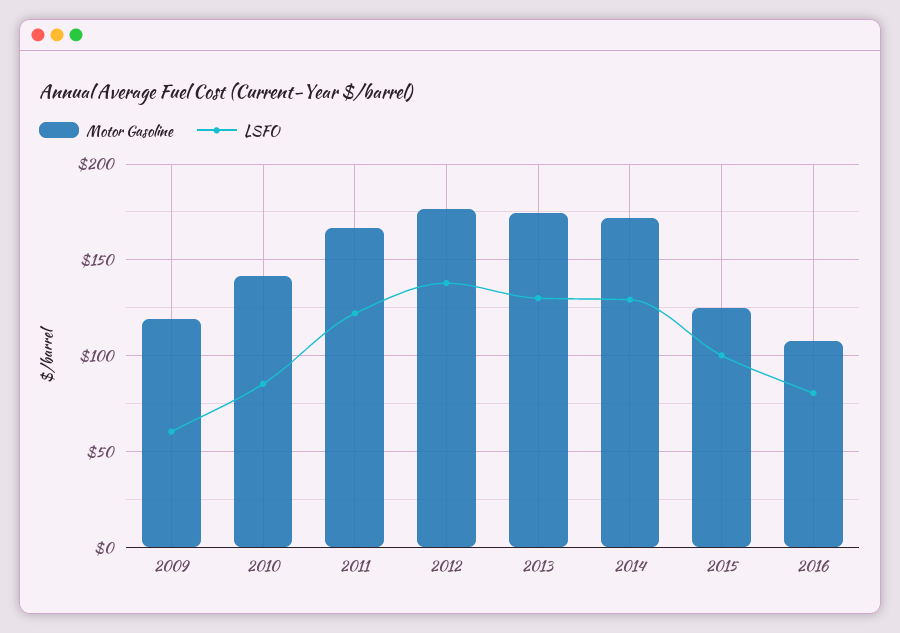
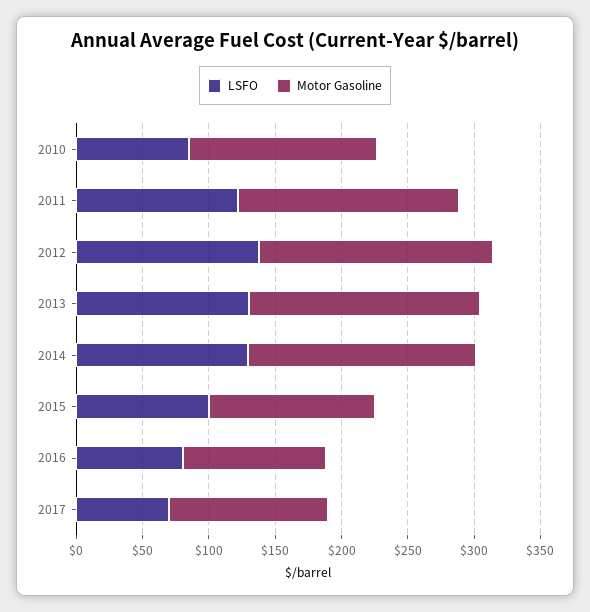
Motor Gasoline, 2009: 120 -> none
LSFO, 2009: 60 -> none
LSFO, 2017: none -> 70
Motor Gasoline, 2017: none -> 120

